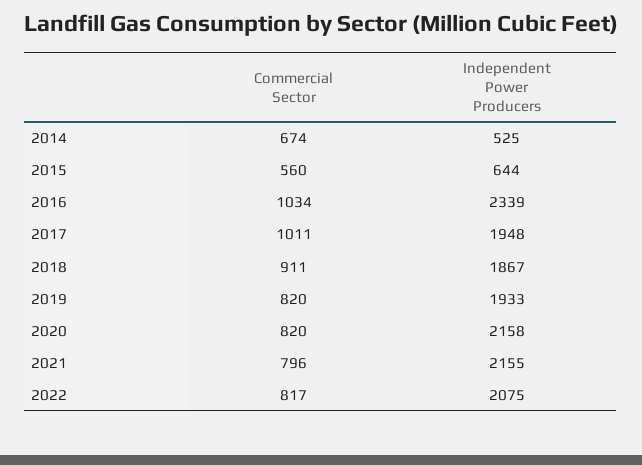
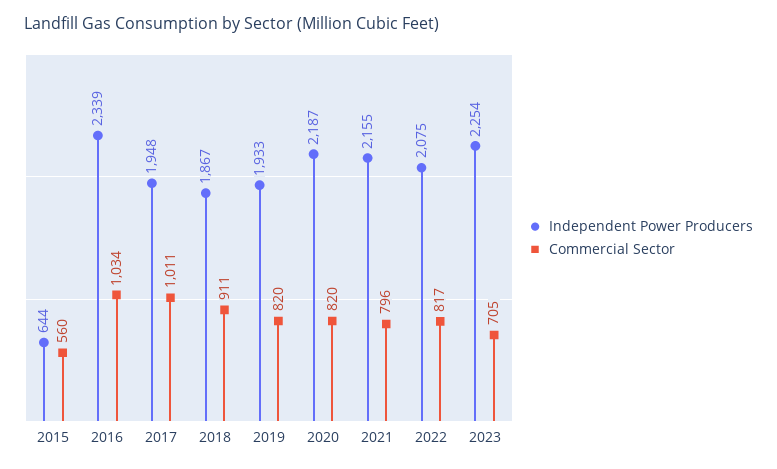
Commercial Sector, 2014: 674 -> none
Independent Power Producers, 2014: 525 -> none
Independent Power Producers, 2020: 2158 -> 2187
Independent Power Producers, 2023: none -> 2254
Commercial Sector, 2023: none -> 705

